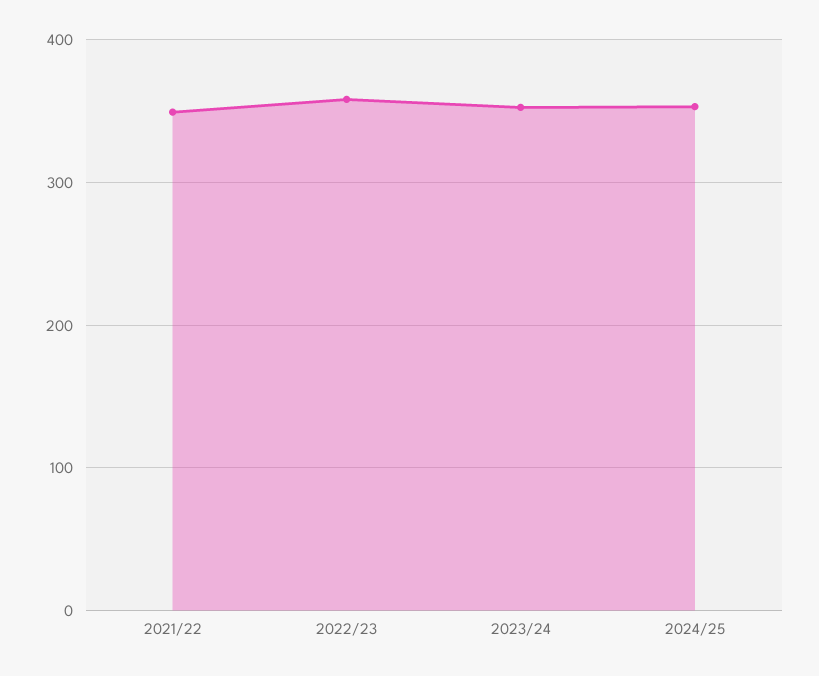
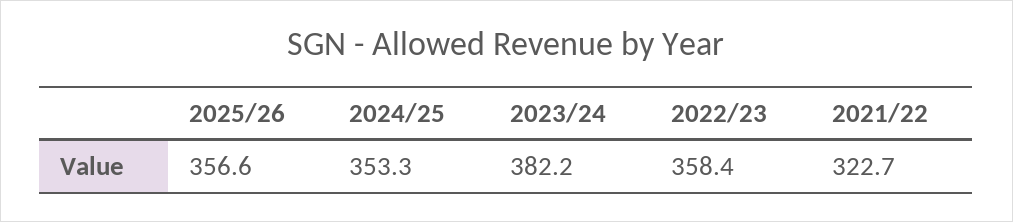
2021/22: 350 -> 322.7
2023/24: 350 -> 382.2
2025/26: none -> 356.6

